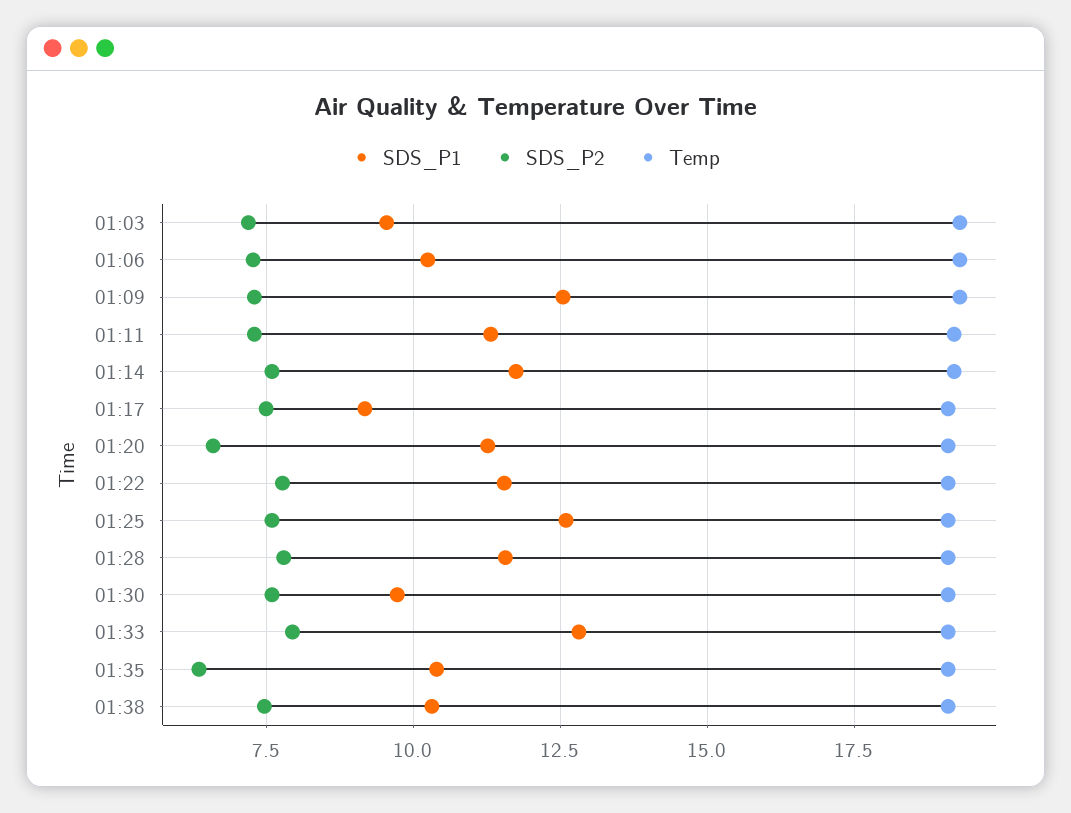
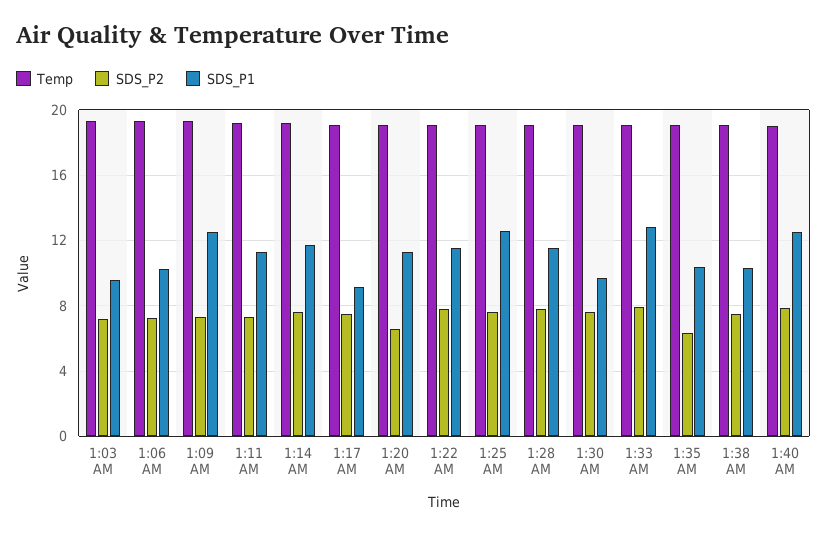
Temp, 1:40 AM: none -> 19
SDS_P2, 1:40 AM: none -> 8
SDS_P1, 1:40 AM: none -> 12.5

